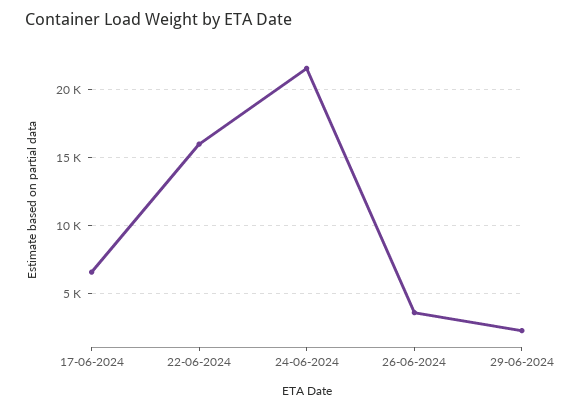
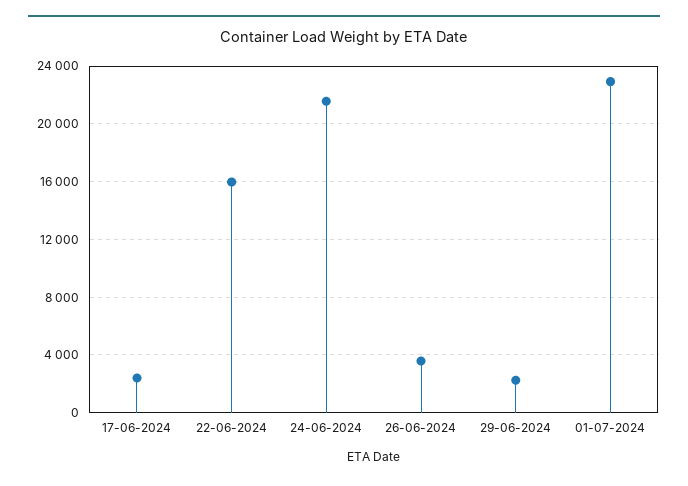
17-06-2024: 6500 -> 2500
01-07-2024: none -> 23000

